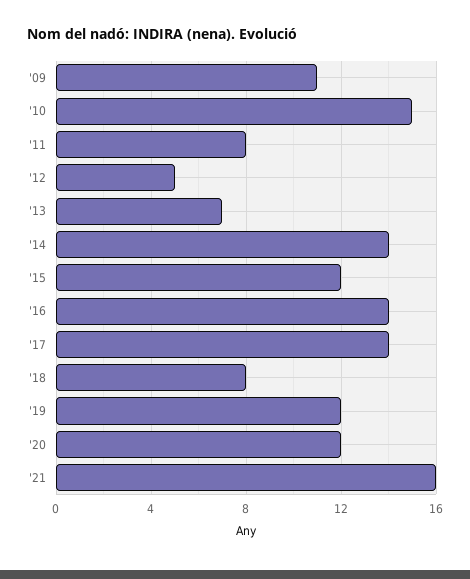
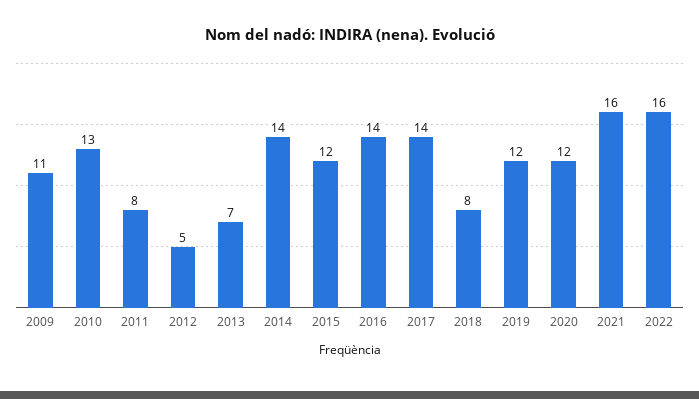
'10: 15 -> 13
2022: none -> 16

